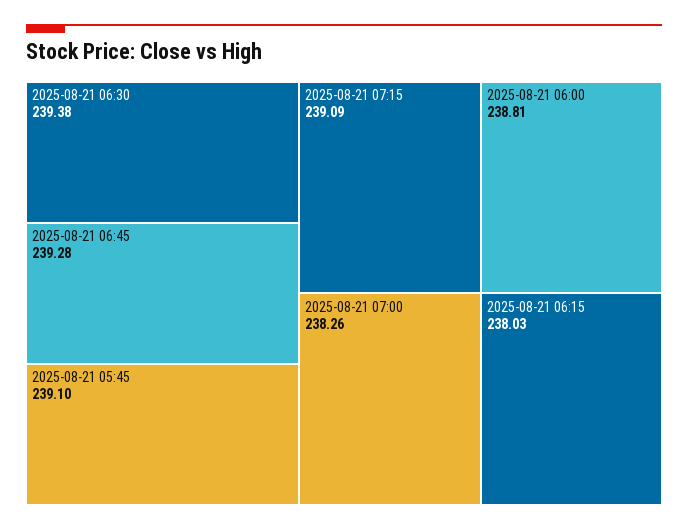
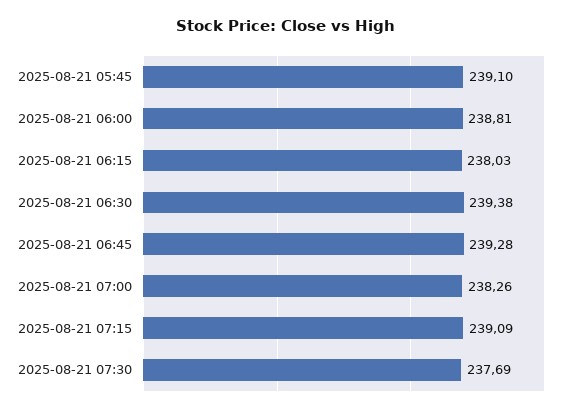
2025-08-21 07:30: none -> 237.69

